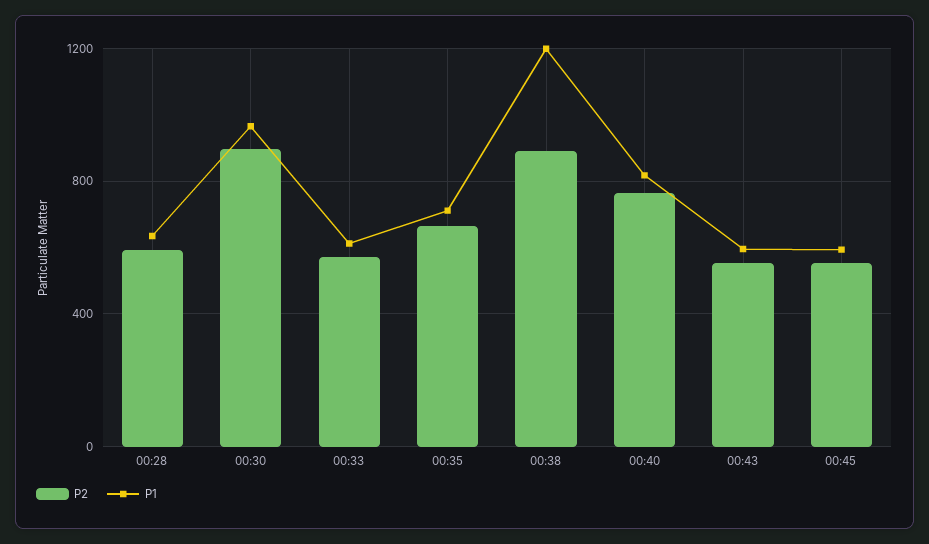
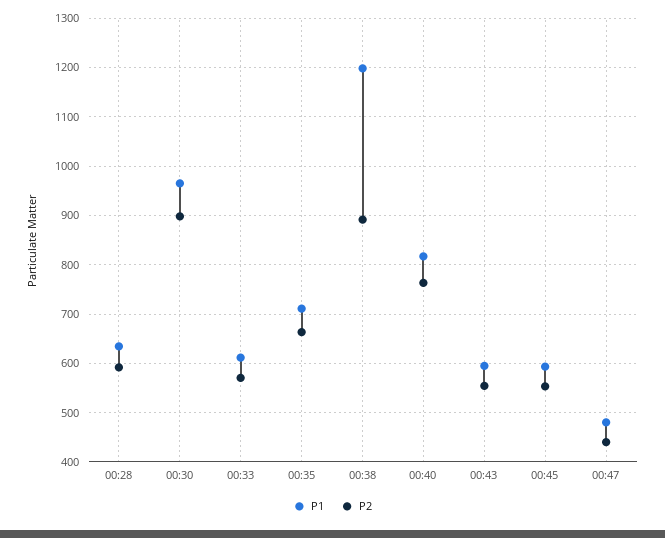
P1, 00:47: none -> 480
P2, 00:47: none -> 440

